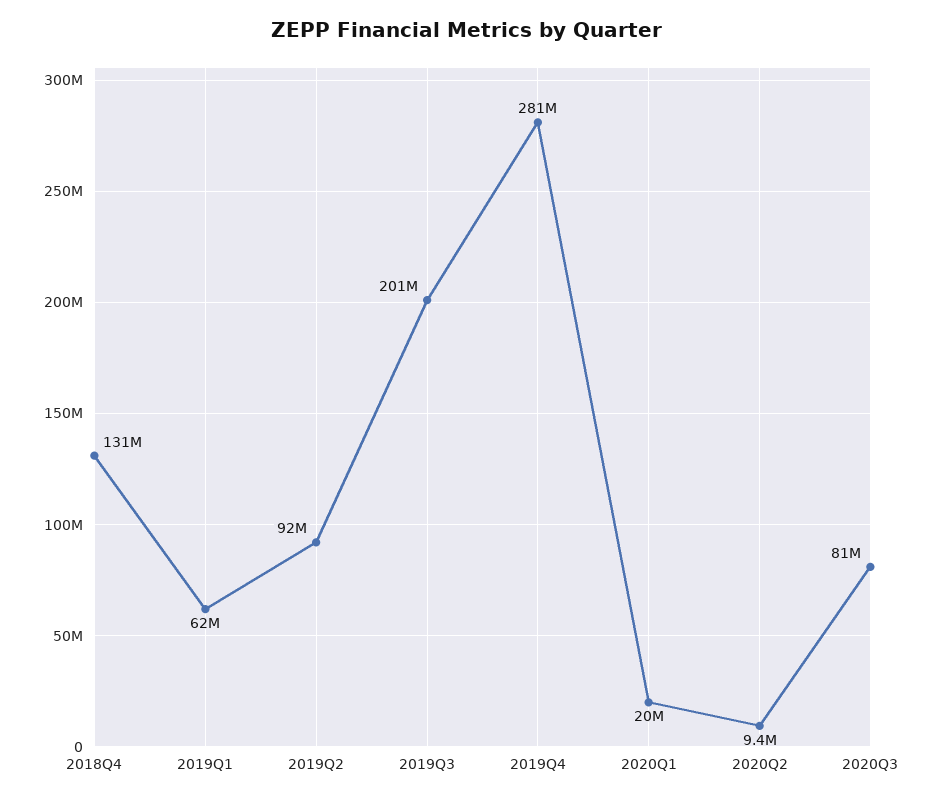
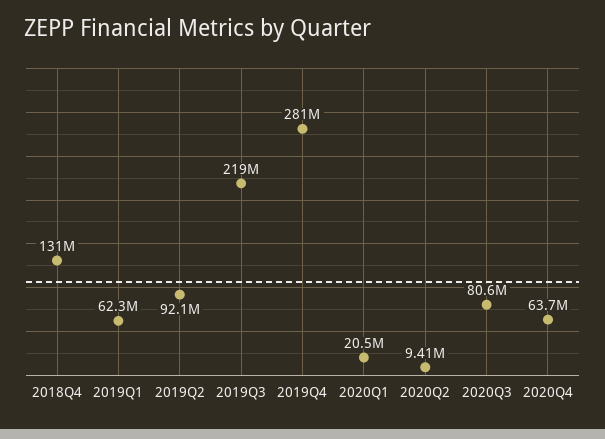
2019Q3: 201000000 -> 219000000
2020Q4: none -> 63700000

